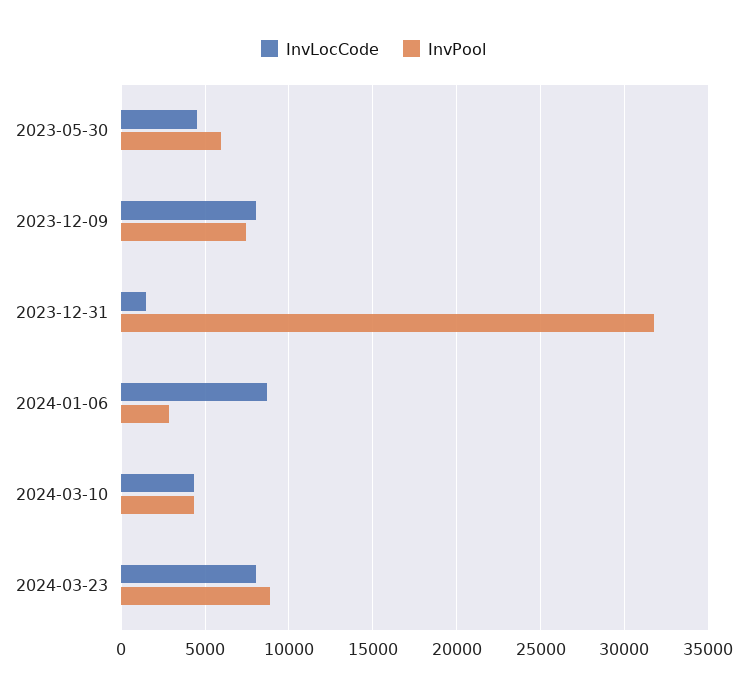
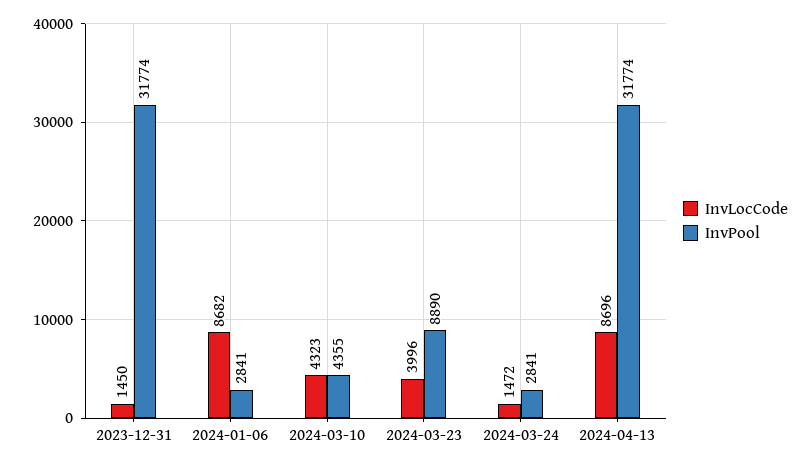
InvLocCode, 2023-05-30: 4500 -> none
InvPool, 2023-05-30: 6000 -> none
InvLocCode, 2023-12-09: 8000 -> none
InvPool, 2023-12-09: 7500 -> none
InvLocCode, 2024-03-23: 8000 -> 3996
InvLocCode, 2024-03-24: none -> 1472
InvPool, 2024-03-24: none -> 2841
InvLocCode, 2024-04-13: none -> 8696
InvPool, 2024-04-13: none -> 31774

